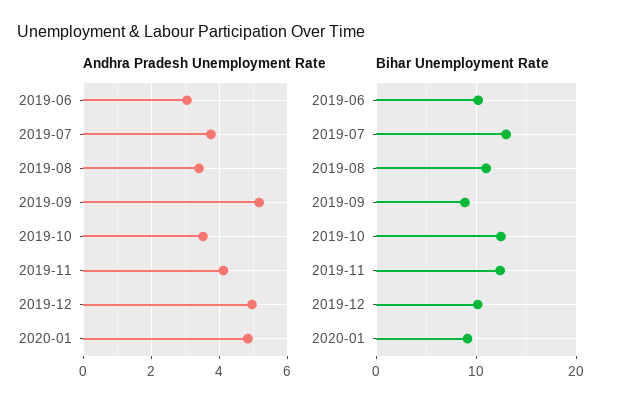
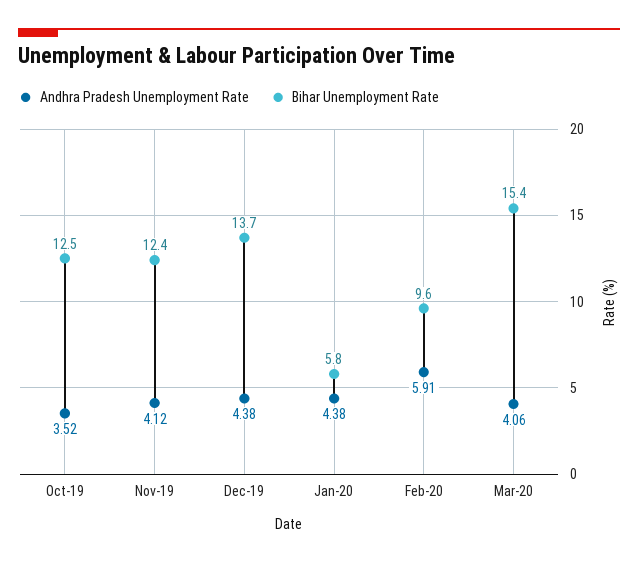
Andhra Pradesh Unemployment Rate, 2019-06: 3 -> none
Andhra Pradesh Unemployment Rate, 2019-07: 3.8 -> none
Andhra Pradesh Unemployment Rate, 2019-08: 3.4 -> none
Andhra Pradesh Unemployment Rate, 2019-09: 5.2 -> none
Andhra Pradesh Unemployment Rate, 2019-12: 5 -> 4.38
Andhra Pradesh Unemployment Rate, 2020-01: 4.8 -> 4.38
Bihar Unemployment Rate, 2019-06: 10 -> none
Bihar Unemployment Rate, 2019-07: 13 -> none
Bihar Unemployment Rate, 2019-08: 11 -> none
Bihar Unemployment Rate, 2019-09: 9 -> none
Bihar Unemployment Rate, 2019-12: 10 -> 13.7
Bihar Unemployment Rate, 2020-01: 9 -> 5.8
Andhra Pradesh Unemployment Rate, Feb-20: none -> 5.91
Bihar Unemployment Rate, Feb-20: none -> 9.6
Andhra Pradesh Unemployment Rate, Mar-20: none -> 4.06
Bihar Unemployment Rate, Mar-20: none -> 15.4

